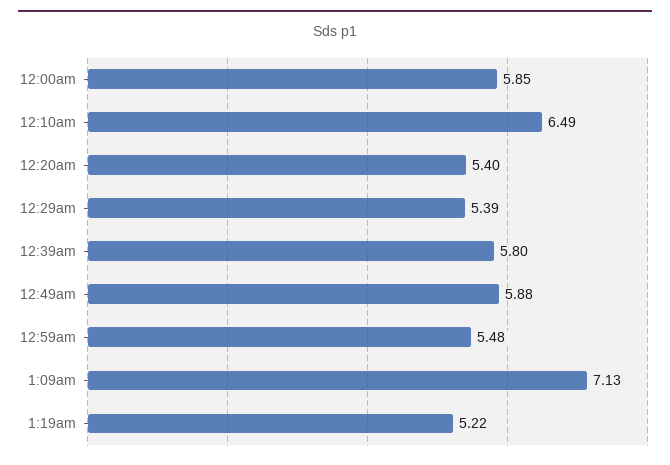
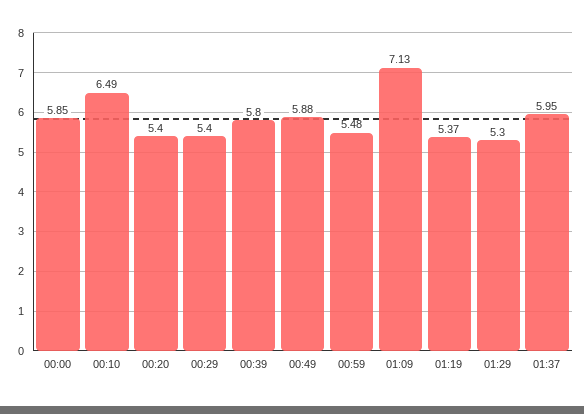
12:29am: 5.39 -> 5.4
1:19am: 5.22 -> 5.37
01:29: none -> 5.3
01:37: none -> 5.95

